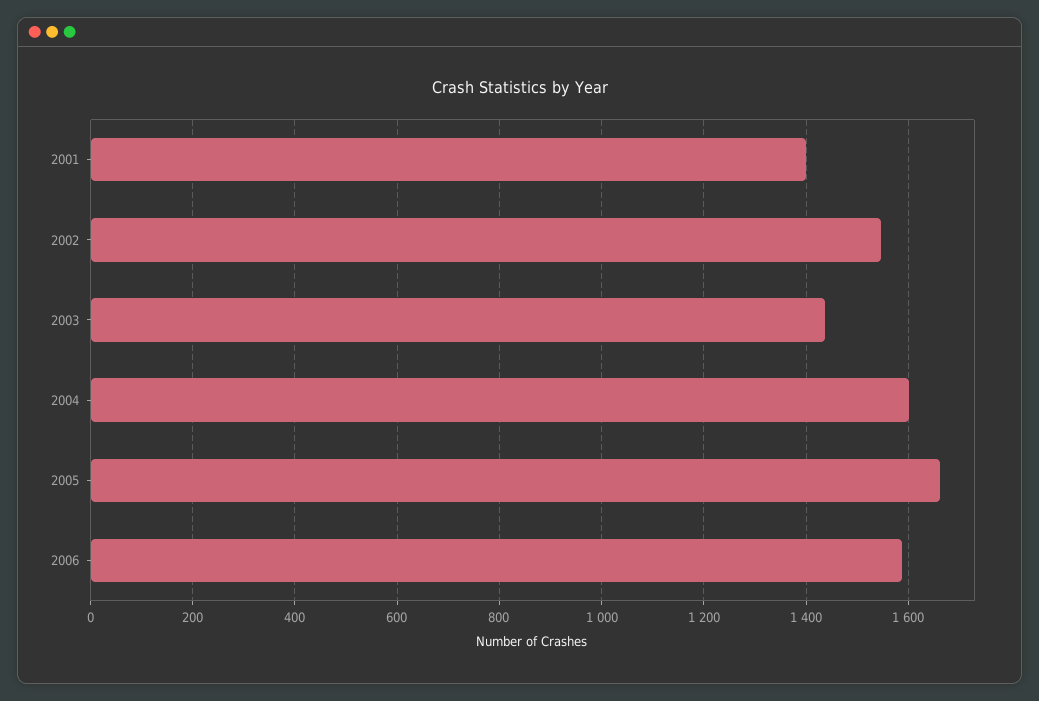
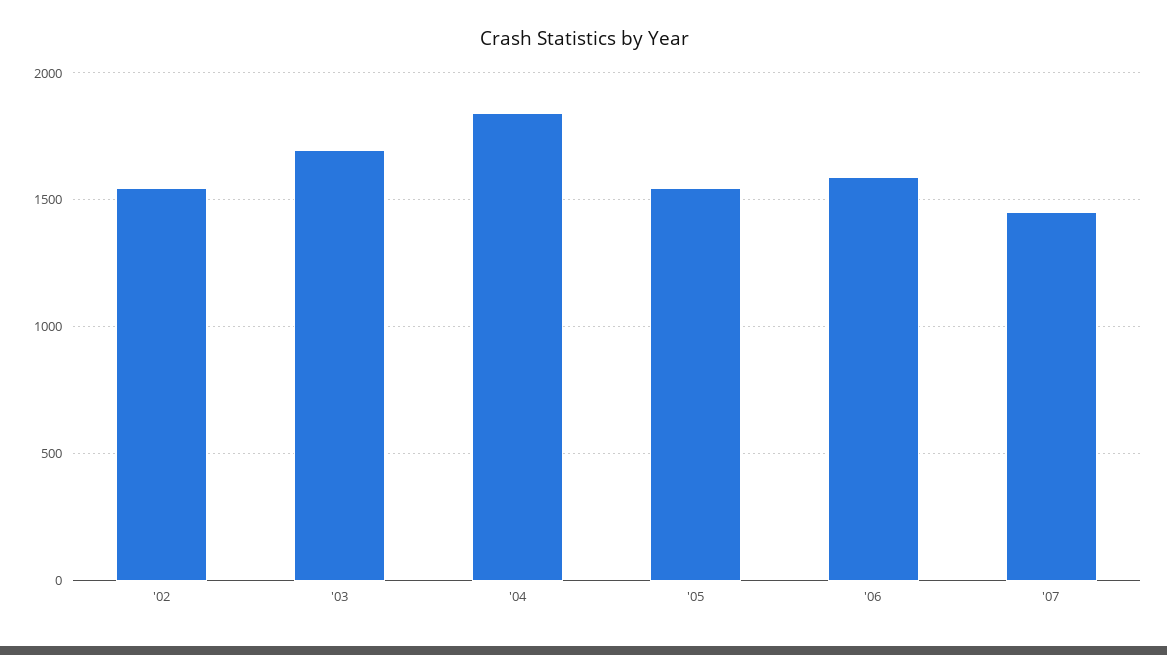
2001: 1400 -> none
2003: 1440 -> 1700
2004: 1600 -> 1850
2005: 1660 -> 1550
'07: none -> 1450

